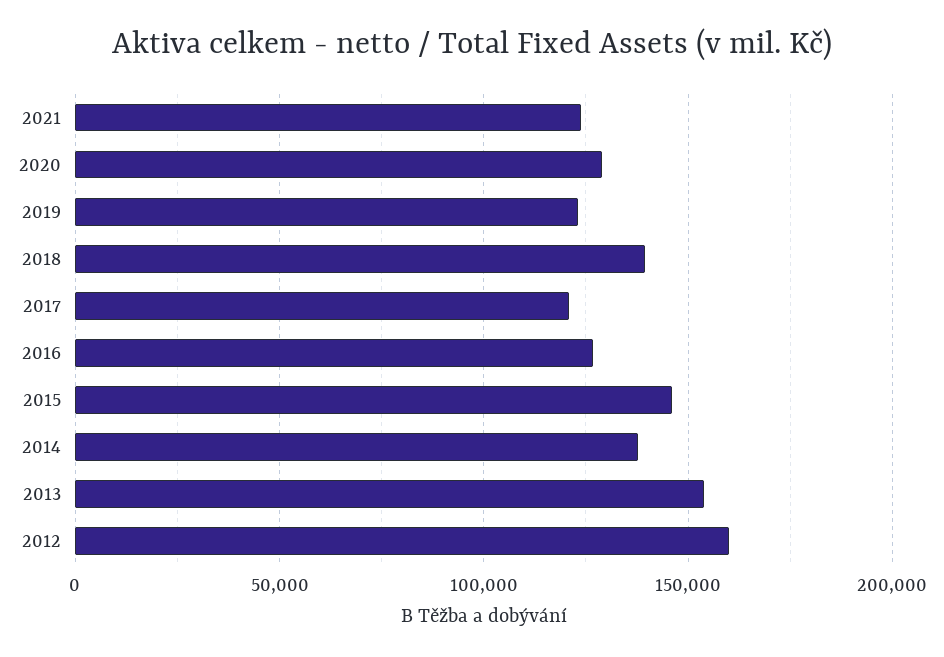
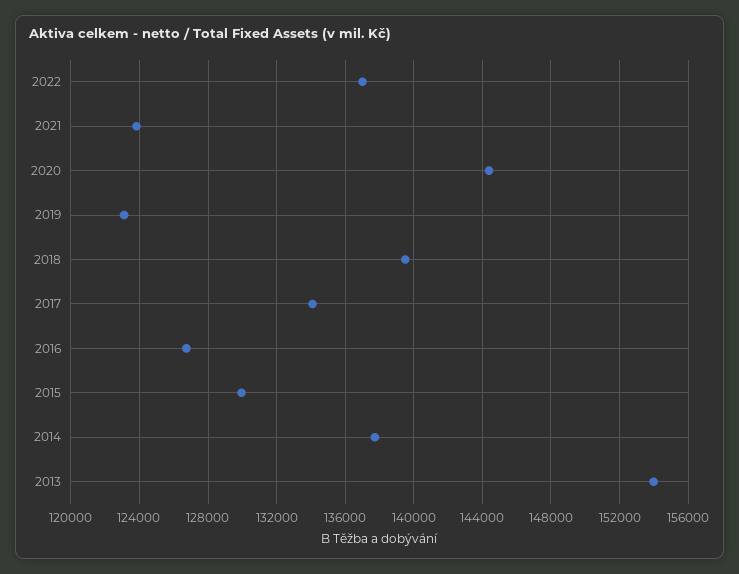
2020: 130000 -> 144500
2017: 120000 -> 134000
2015: 145000 -> 130000
2012: 160000 -> none
2022: none -> 137000

